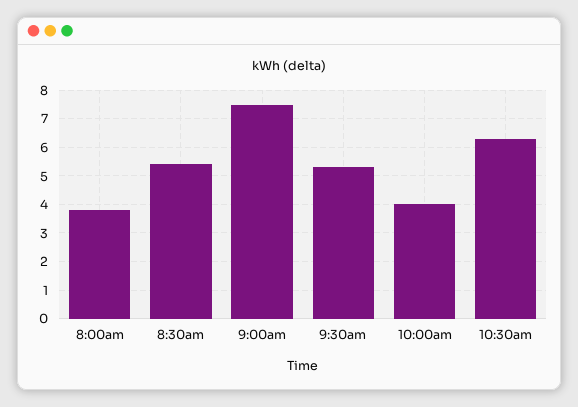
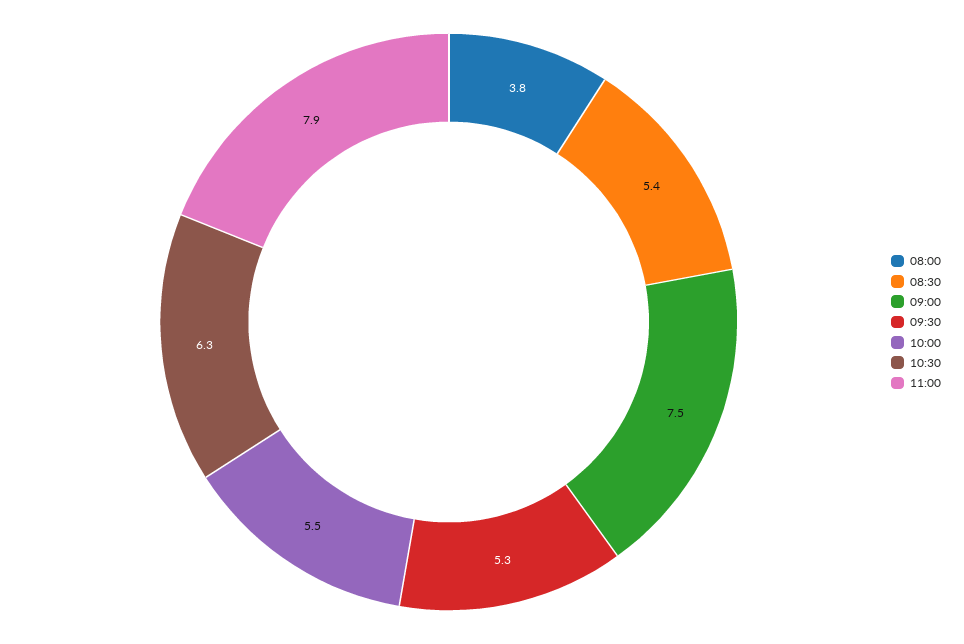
10:00am: 4 -> 5.5
11:00: none -> 7.9

